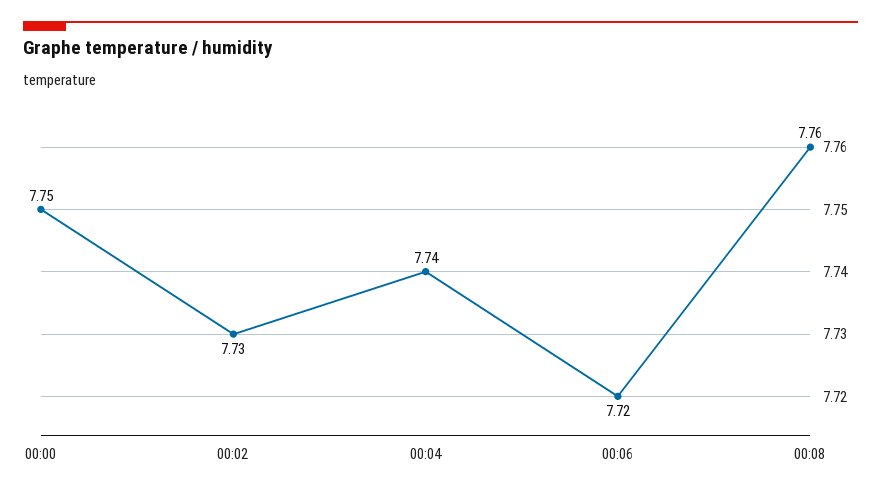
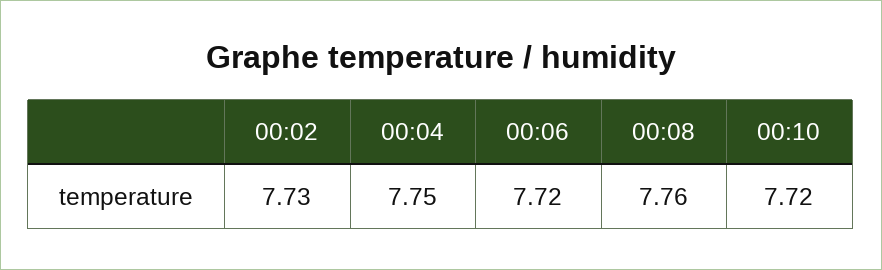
00:00: 7.75 -> none
00:04: 7.74 -> 7.75
00:10: none -> 7.72

